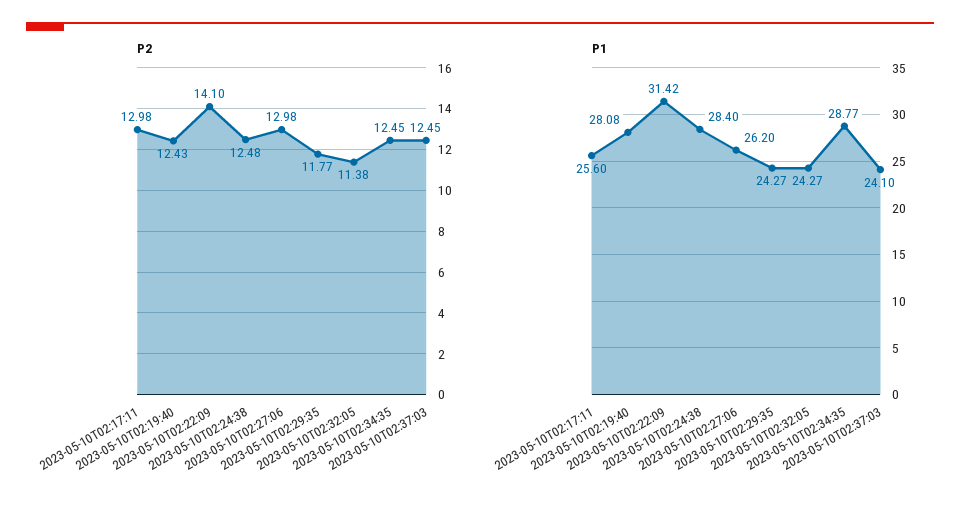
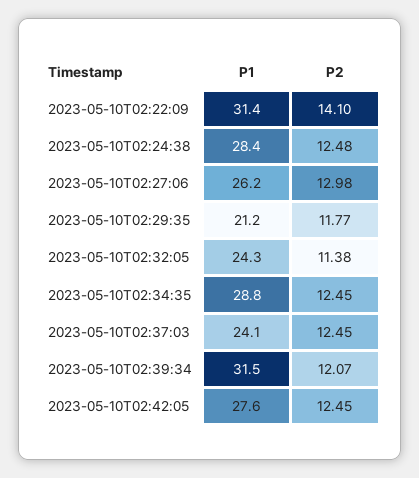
P2, 2023-05-10T02:17:11: 12.98 -> none
P2, 2023-05-10T02:19:40: 12.43 -> none
P1, 2023-05-10T02:17:11: 25.6 -> none
P1, 2023-05-10T02:19:40: 28.08 -> none
P1, 2023-05-10T02:29:35: 24.27 -> 21.2
P1, 2023-05-10T02:39:34: none -> 31.5
P2, 2023-05-10T02:39:34: none -> 12.07
P1, 2023-05-10T02:42:05: none -> 27.6
P2, 2023-05-10T02:42:05: none -> 12.45

